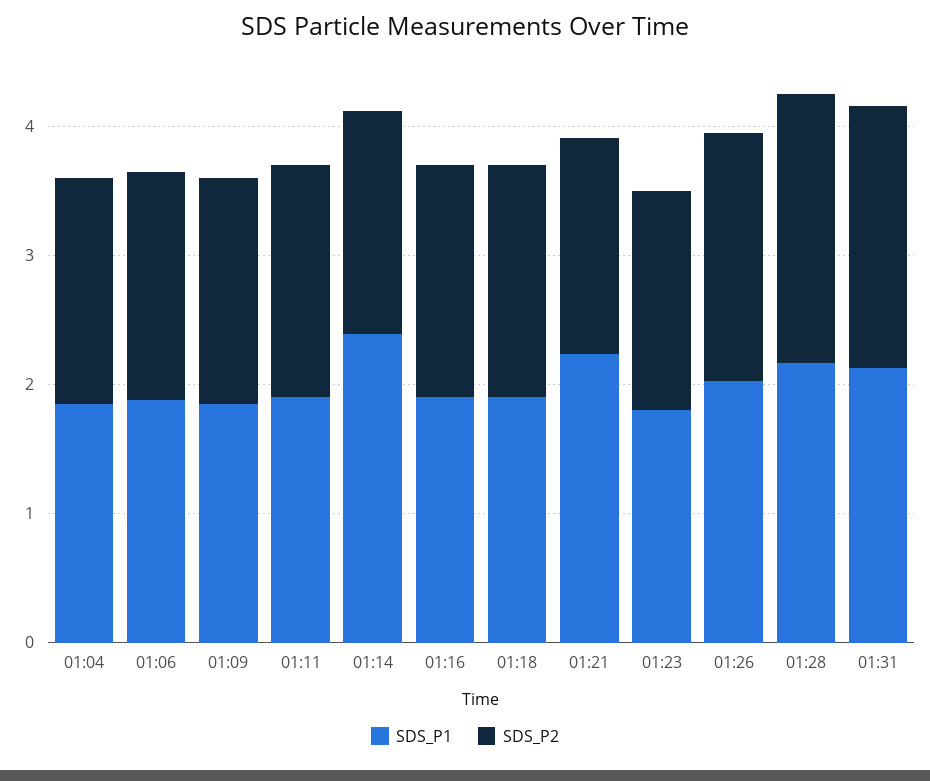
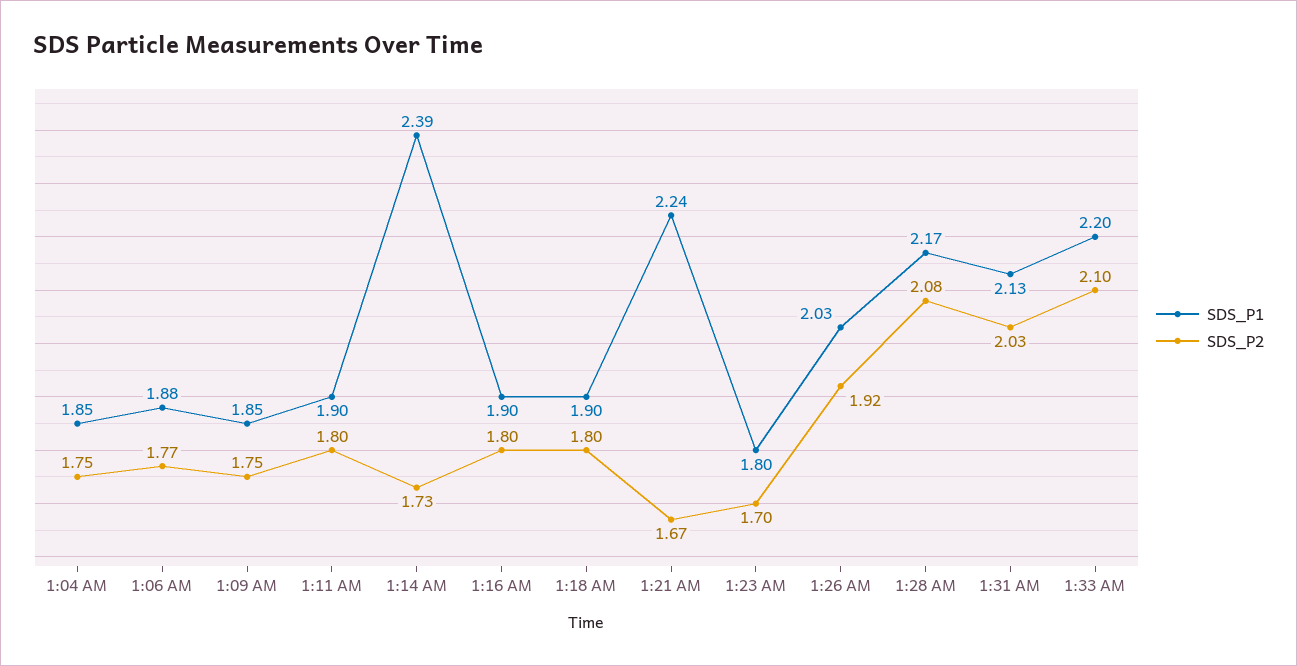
SDS_P1, 1:33 AM: none -> 2.2
SDS_P2, 1:33 AM: none -> 2.1

